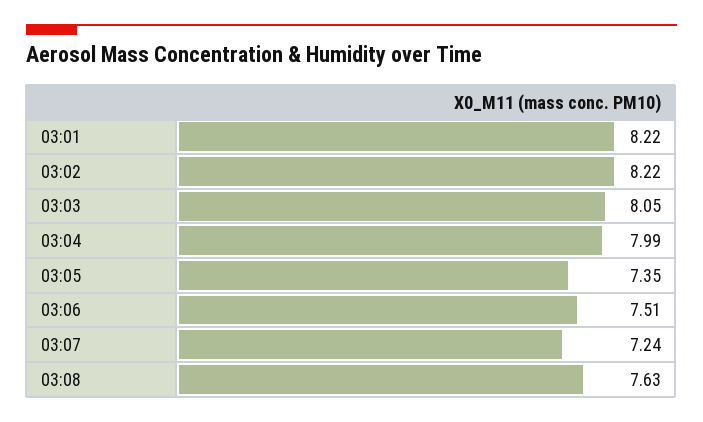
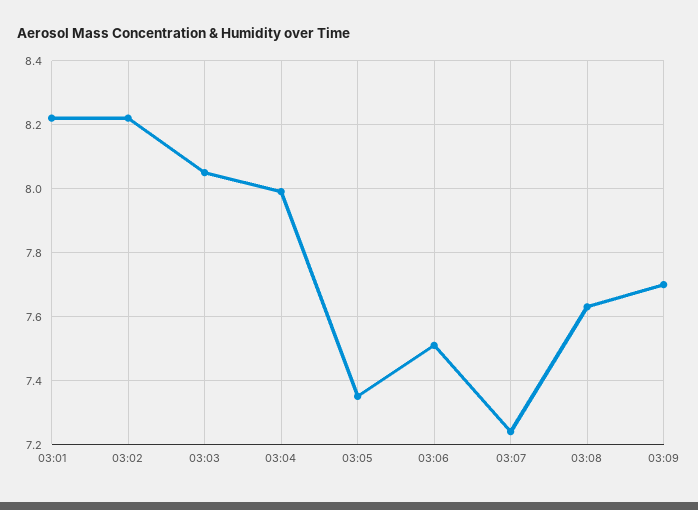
03:09: none -> 7.7

